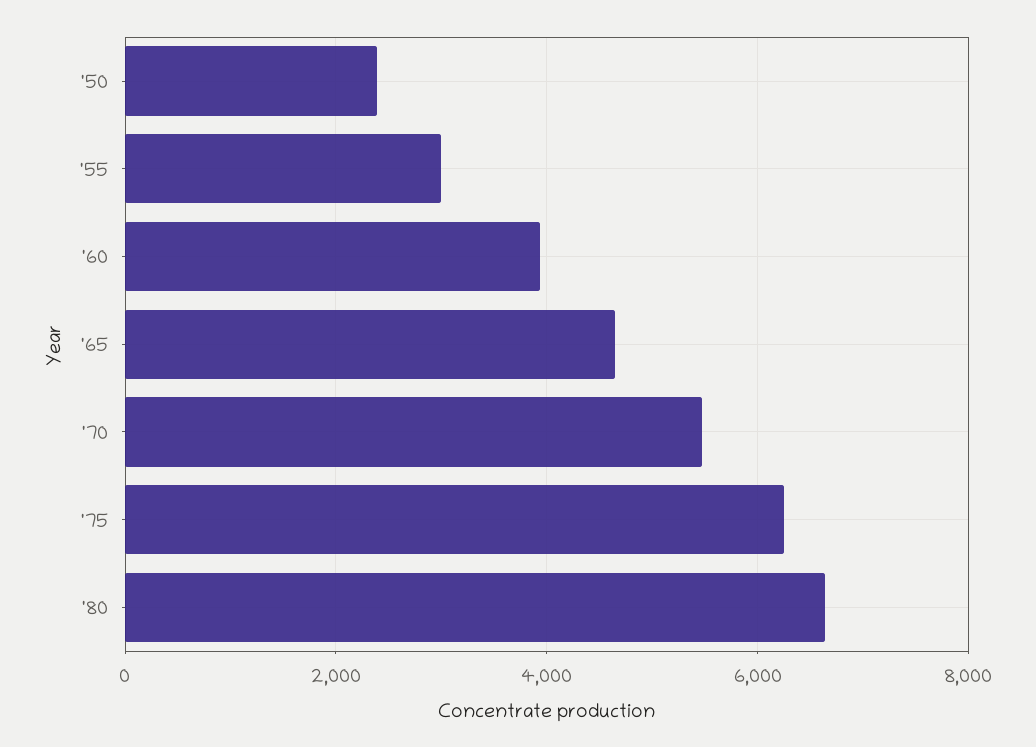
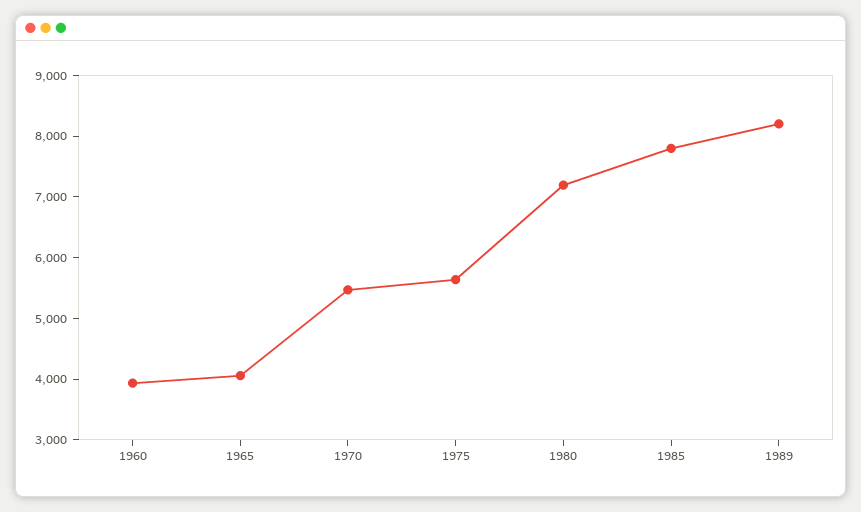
'50: 2400 -> none
'55: 3000 -> none
'65: 4600 -> 4000
'75: 6200 -> 5600
'80: 6600 -> 7200
1985: none -> 7800
1989: none -> 8200

